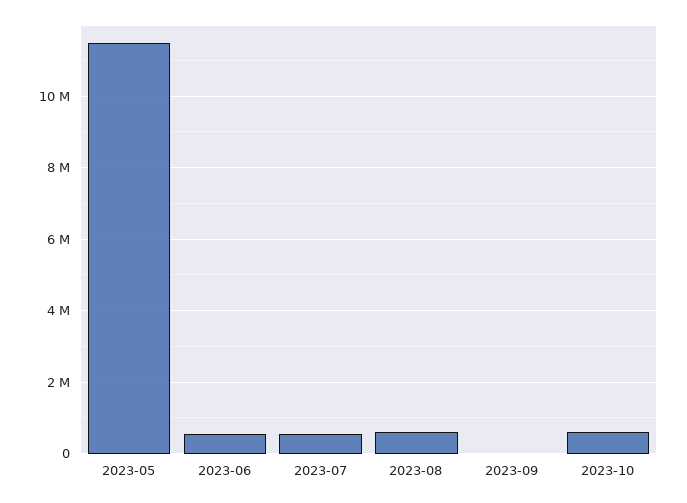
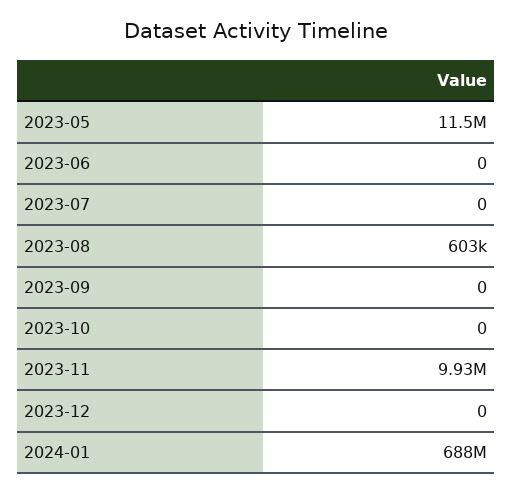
2023-06: 600000 -> 0
2023-07: 600000 -> 0
2023-10: 600000 -> 0
2023-11: none -> 9930000
2023-12: none -> 0
2024-01: none -> 688000000

